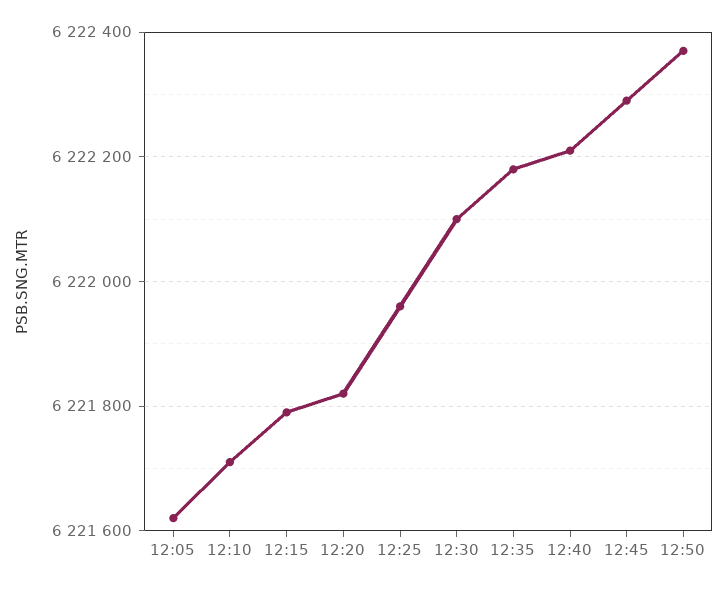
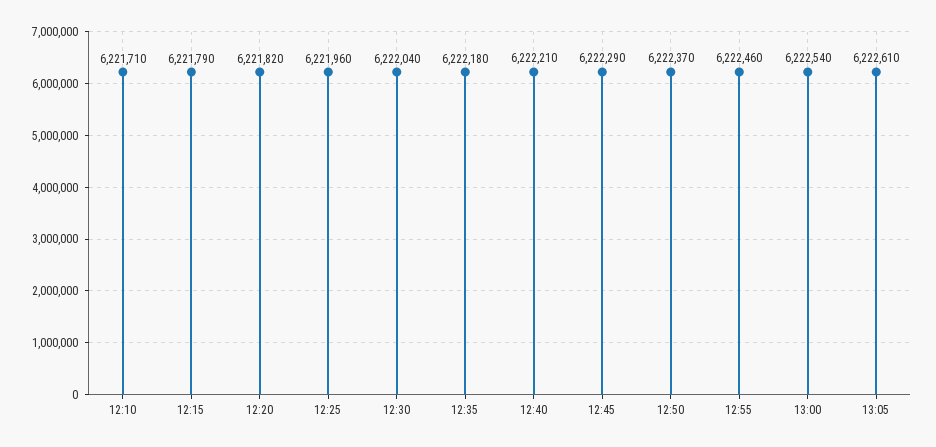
12:05: 6221620 -> none
12:30: 6222100 -> 6222040
12:55: none -> 6222460
13:00: none -> 6222540
13:05: none -> 6222610

